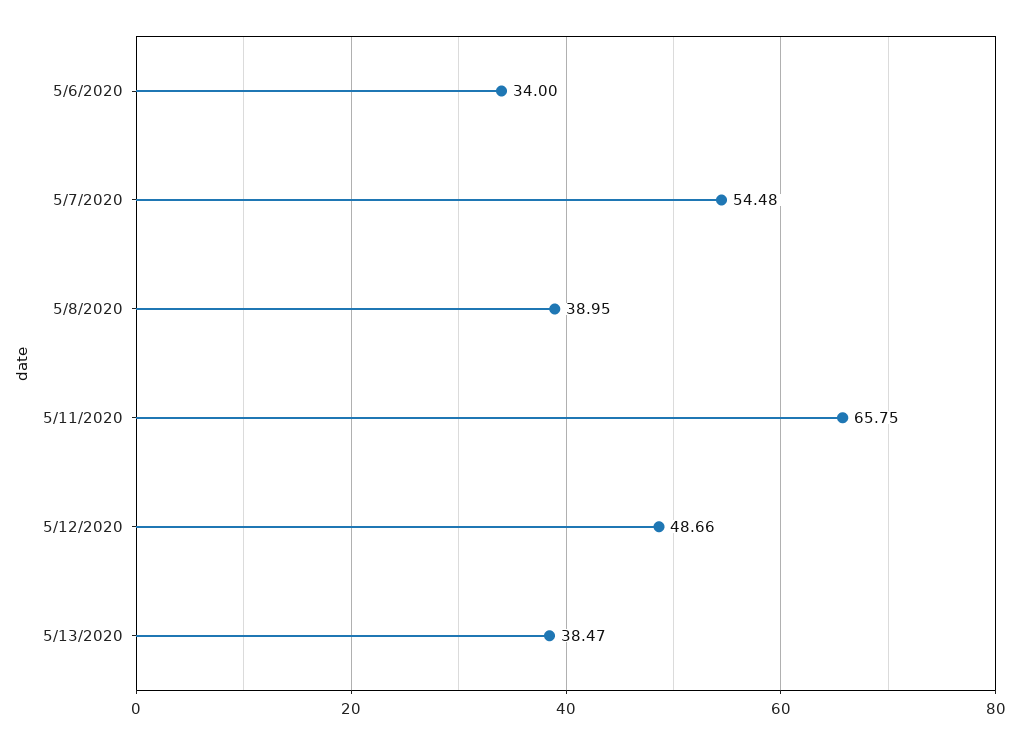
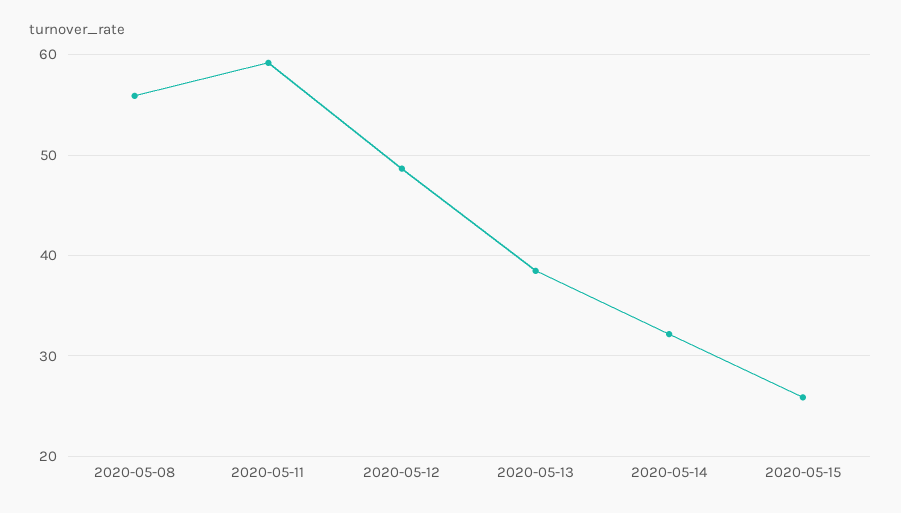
5/6/2020: 34 -> none
5/7/2020: 54.48 -> none
5/8/2020: 38.95 -> 56
5/11/2020: 65.75 -> 59
2020-05-14: none -> 32
2020-05-15: none -> 26

